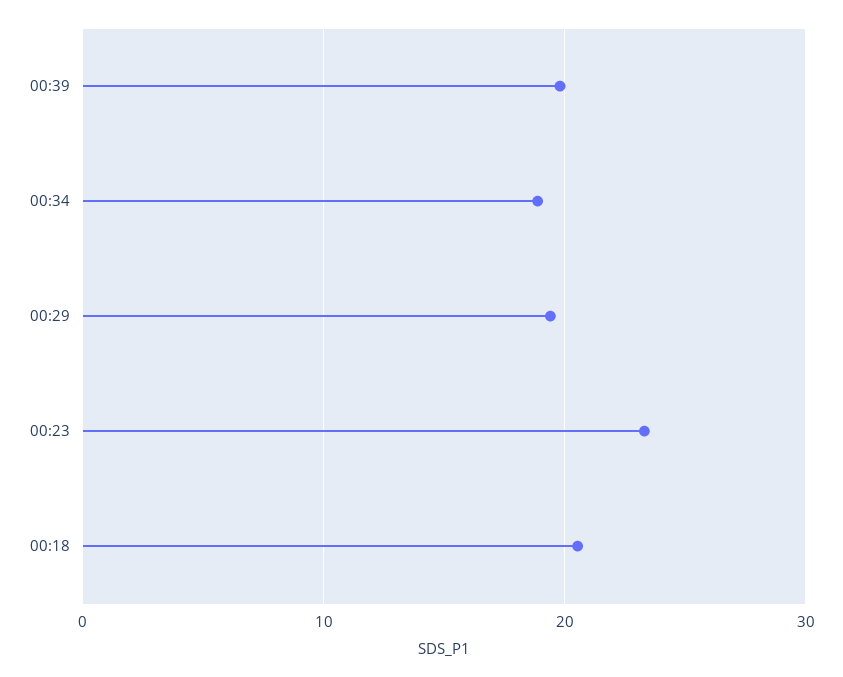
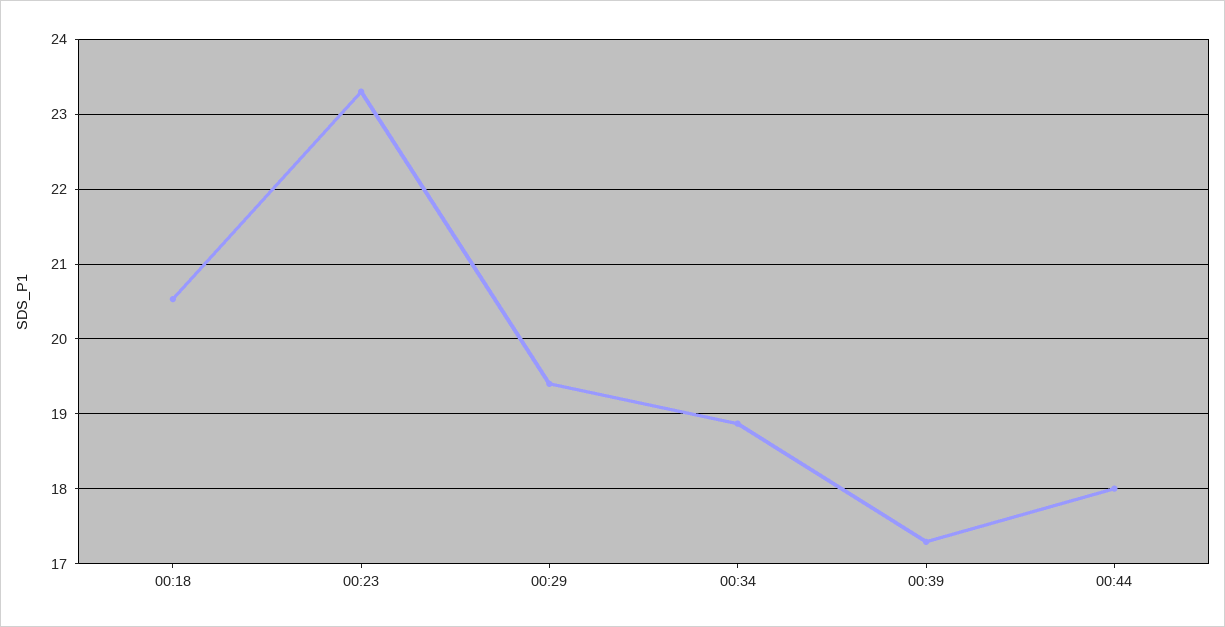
00:39: 20 -> 17.3
00:44: none -> 18

